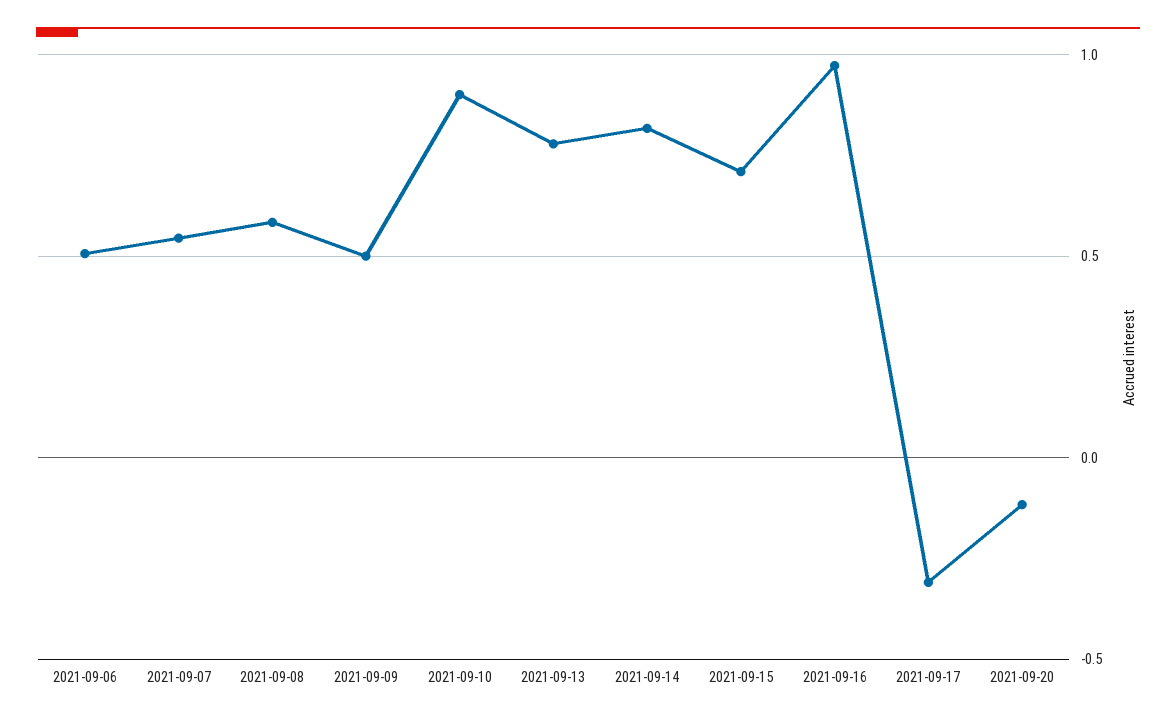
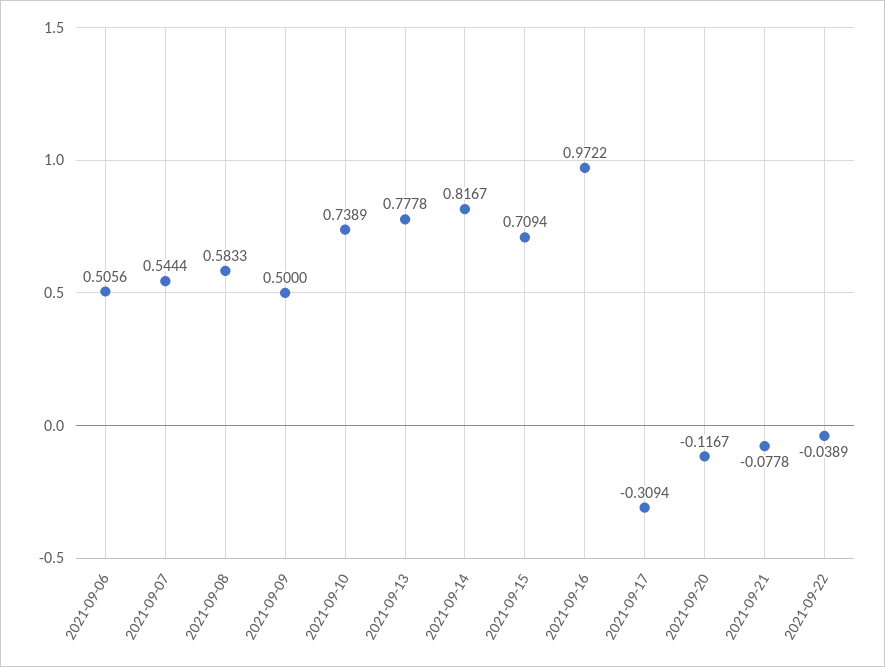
2021-09-10: 0.9 -> 0.7389
2021-09-21: none -> -0.0778
2021-09-22: none -> -0.0389

